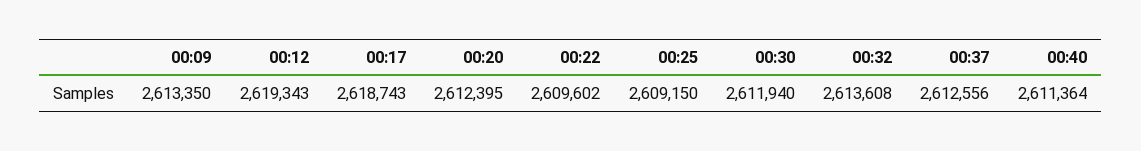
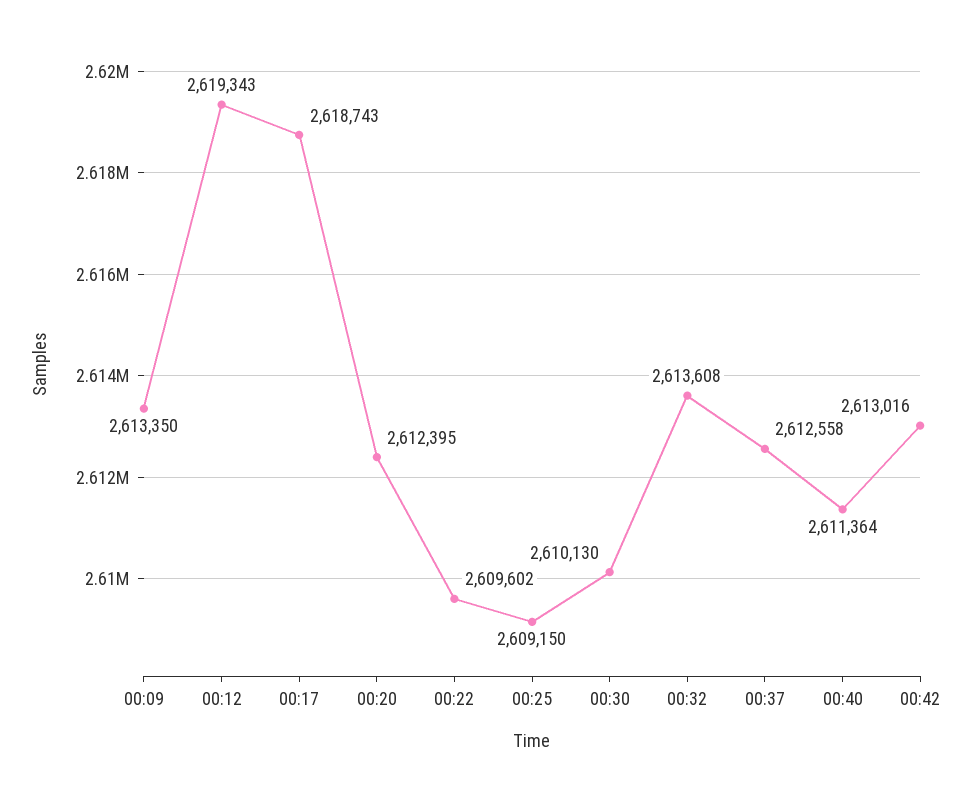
00:30: 2611940 -> 2610130
00:37: 2612556 -> 2612558
00:42: none -> 2613016

